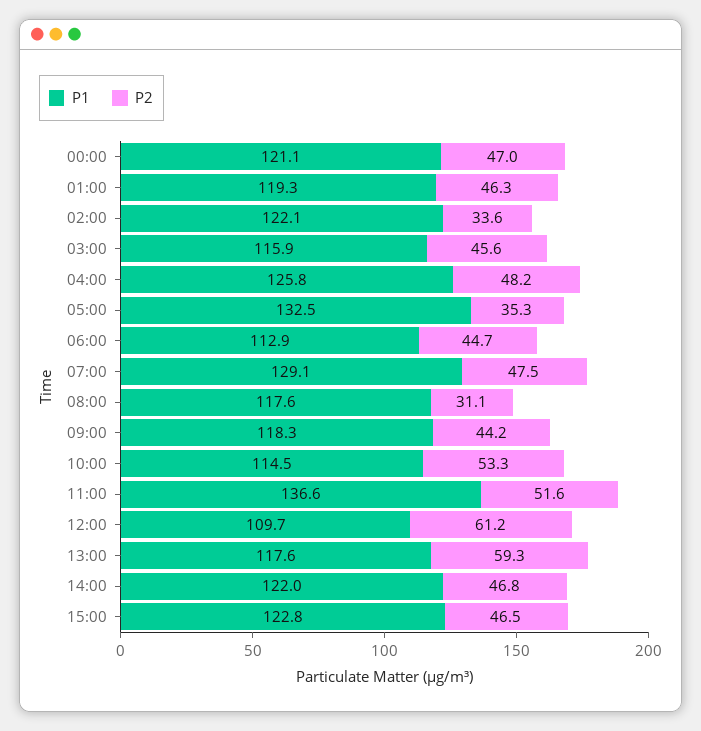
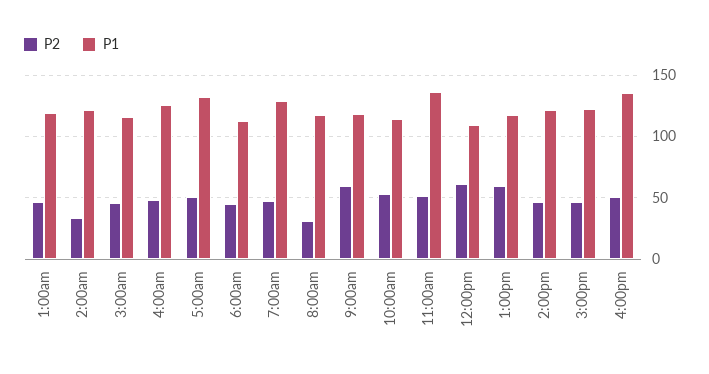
P1, 00:00: 121.1 -> none
P2, 00:00: 47 -> none
P2, 05:00: 35.3 -> 50
P2, 09:00: 44.2 -> 60
P2, 4:00pm: none -> 50
P1, 4:00pm: none -> 135

